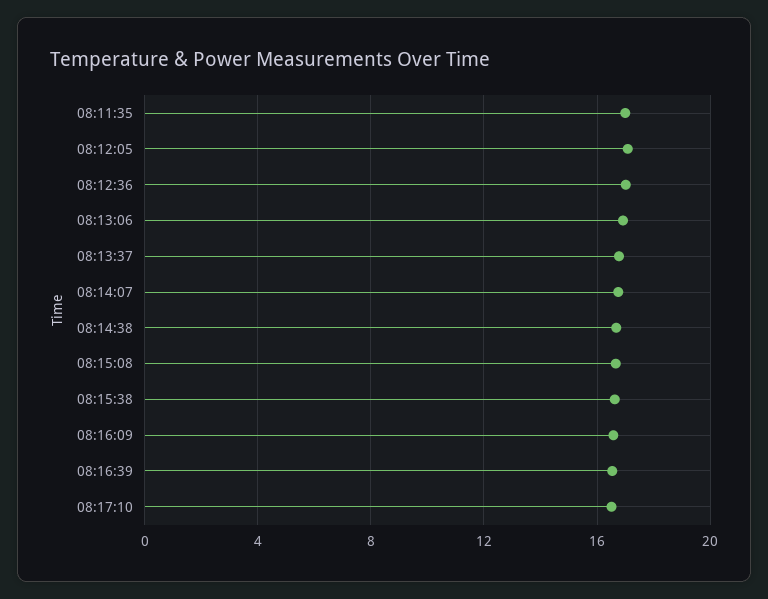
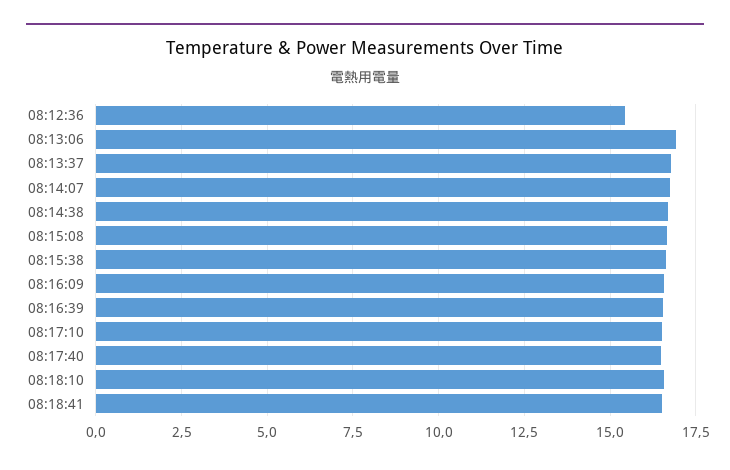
08:11:35: 17 -> none
08:12:05: 17 -> none
08:12:36: 17 -> 15.5
08:17:40: none -> 16.5
08:18:10: none -> 16.5
08:18:41: none -> 16.5

